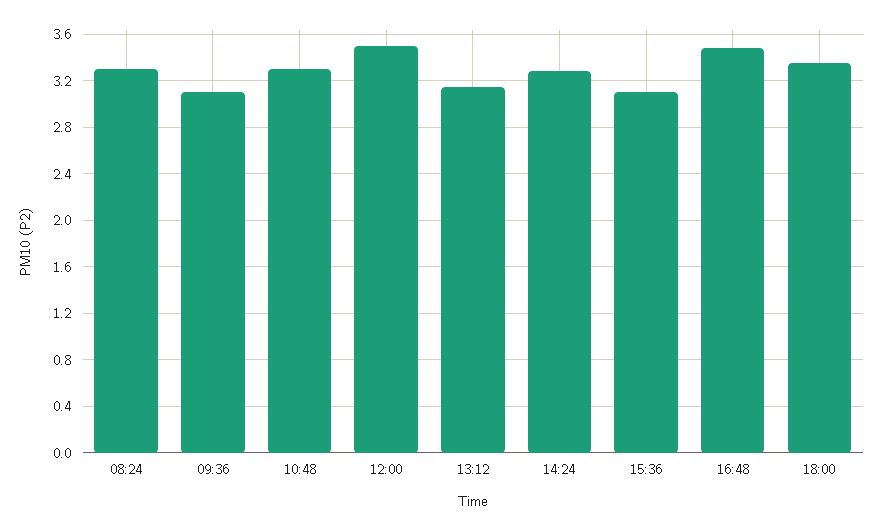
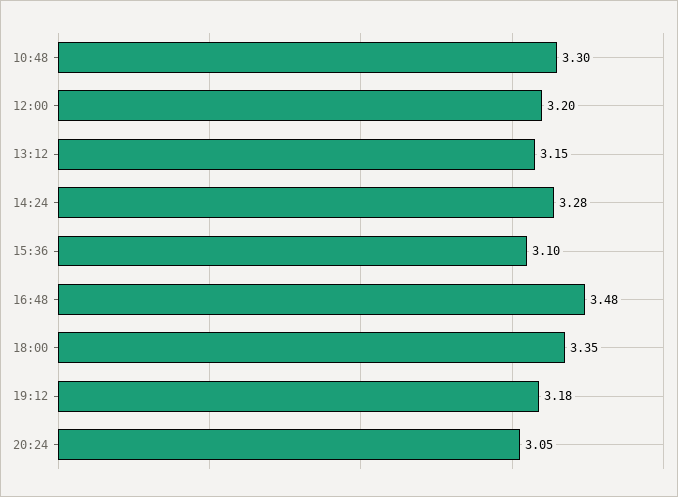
08:24: 3.3 -> none
09:36: 3.1 -> none
12:00: 3.5 -> 3.2
19:12: none -> 3.18
20:24: none -> 3.05

